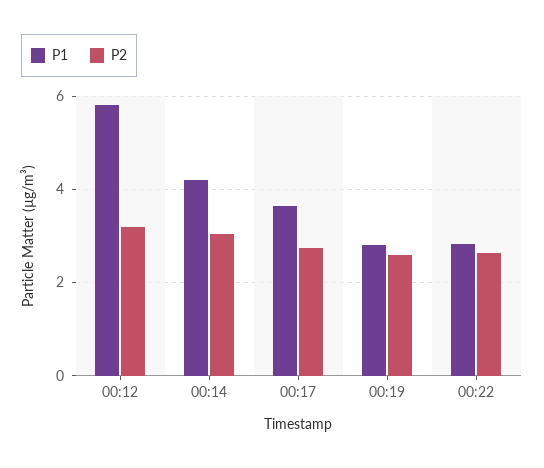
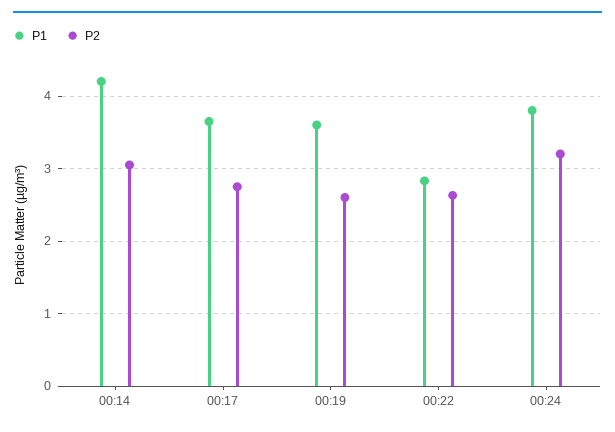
P1, 00:12: 5.8 -> none
P2, 00:12: 3.2 -> none
P1, 00:19: 2.8 -> 3.6
P1, 00:24: none -> 3.8
P2, 00:24: none -> 3.2

